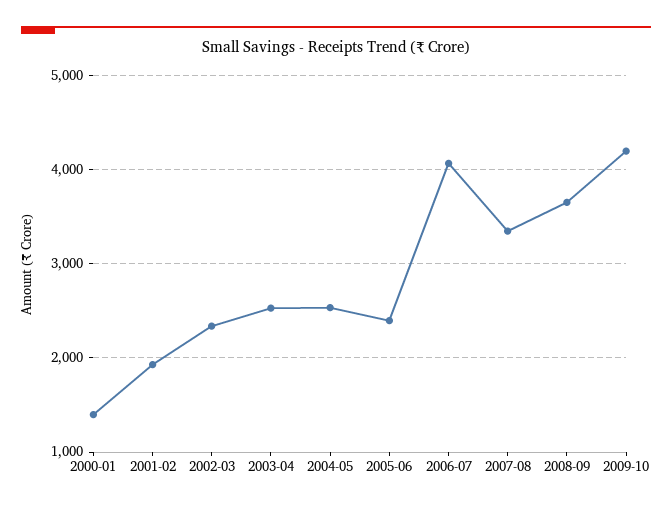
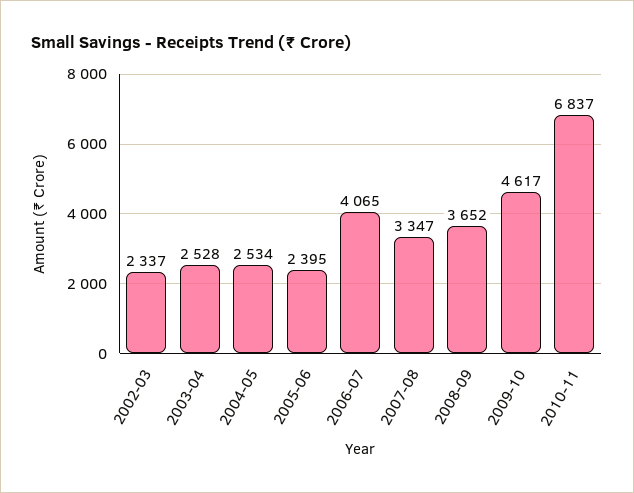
2000-01: 1400 -> none
2001-02: 1900 -> none
2009-10: 4200 -> 4617
2010-11: none -> 6837

